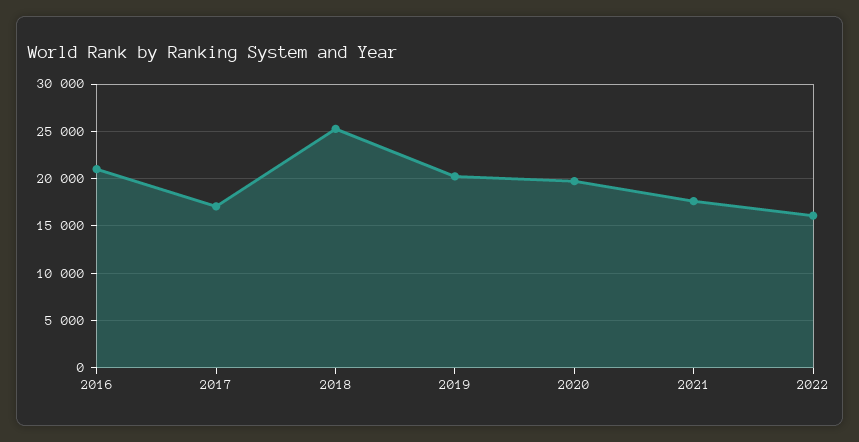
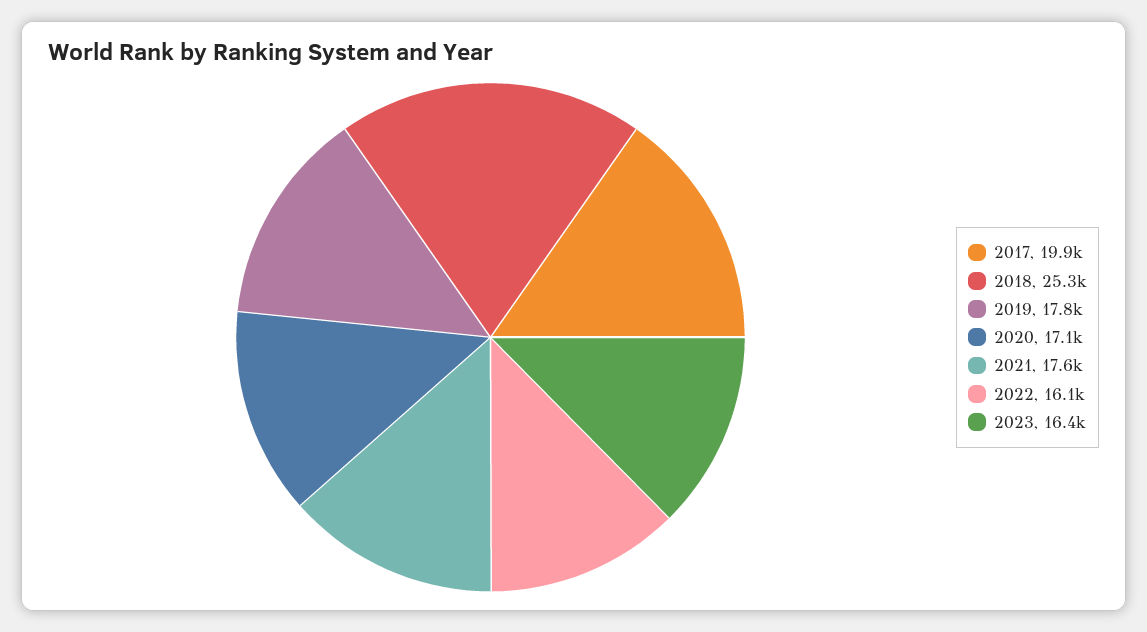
2016: 21000 -> none
2017: 17000 -> 19900
2019: 20000 -> 17800
2020: 20000 -> 17100
2023: none -> 16400

